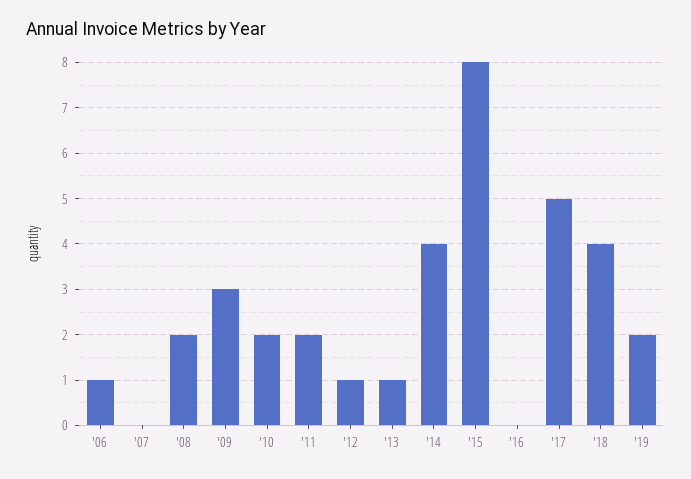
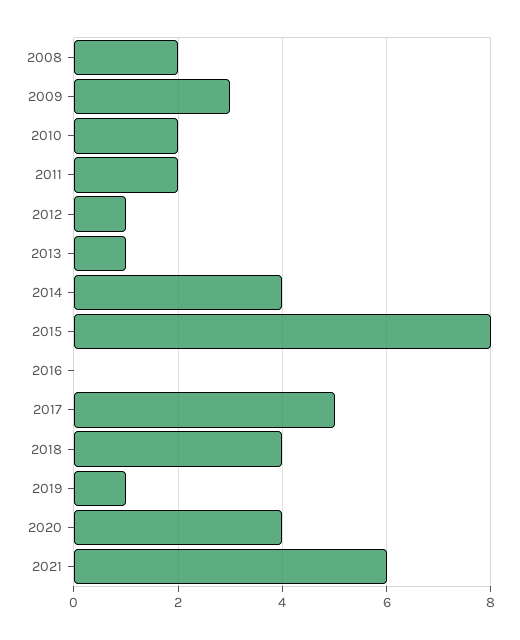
'06: 1 -> none
'07: 0 -> none
'19: 2 -> 1
2020: none -> 4
2021: none -> 6

